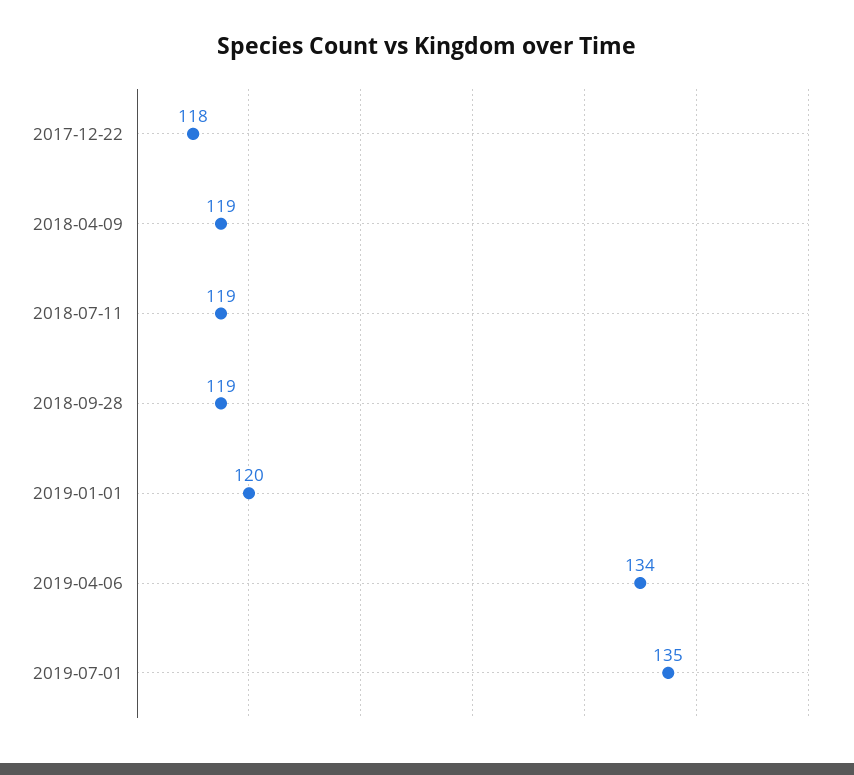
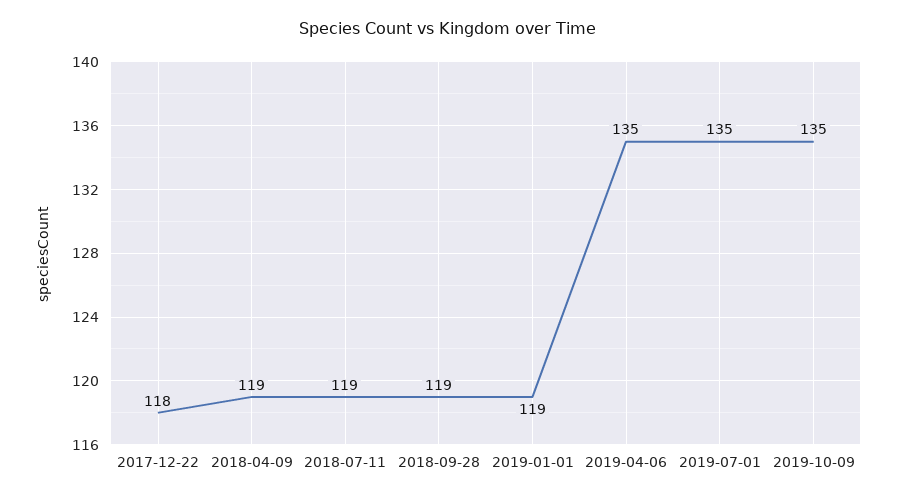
2019-01-01: 120 -> 119
2019-04-06: 134 -> 135
2019-10-09: none -> 135

